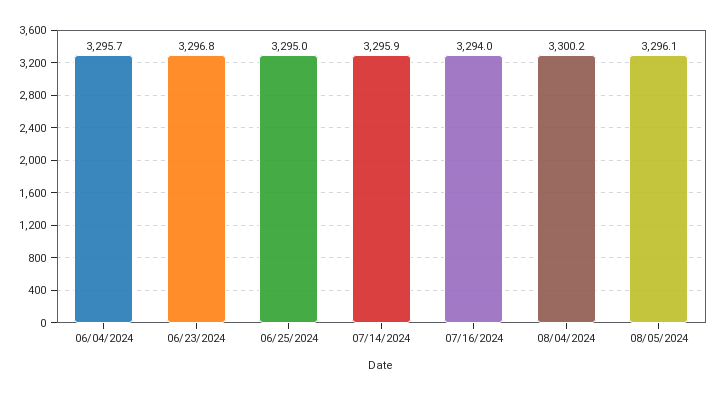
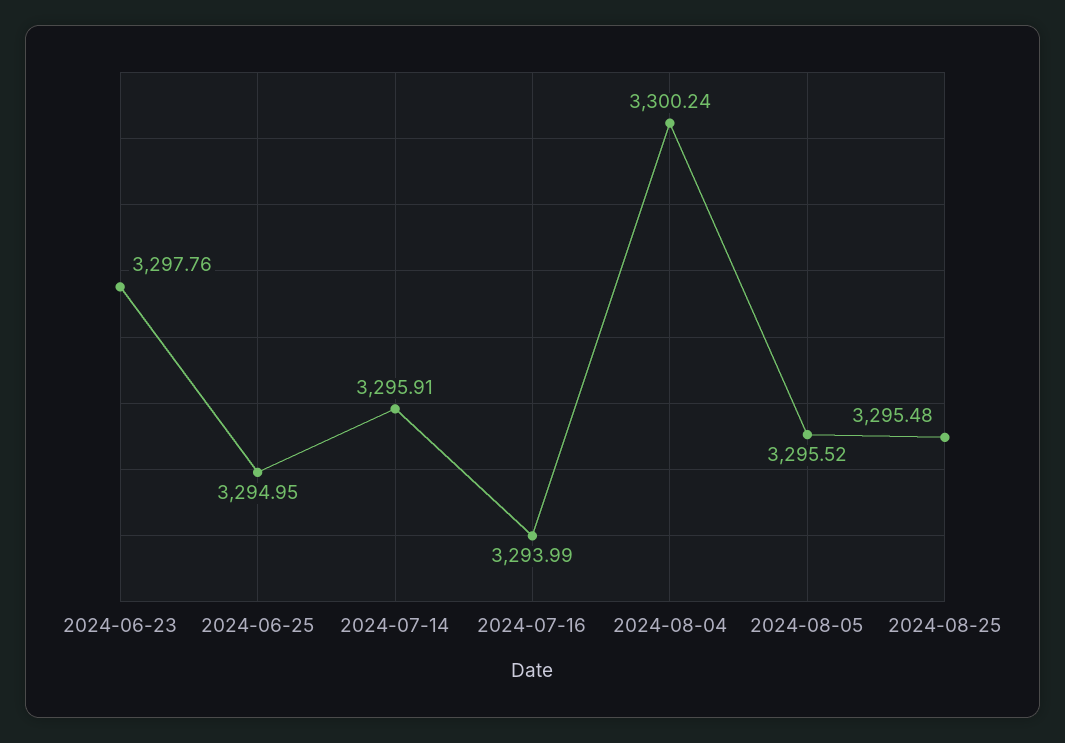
06/04/2024: 3295.7 -> none
06/23/2024: 3296.8 -> 3297.76
08/05/2024: 3296.1 -> 3295.52
2024-08-25: none -> 3295.48

